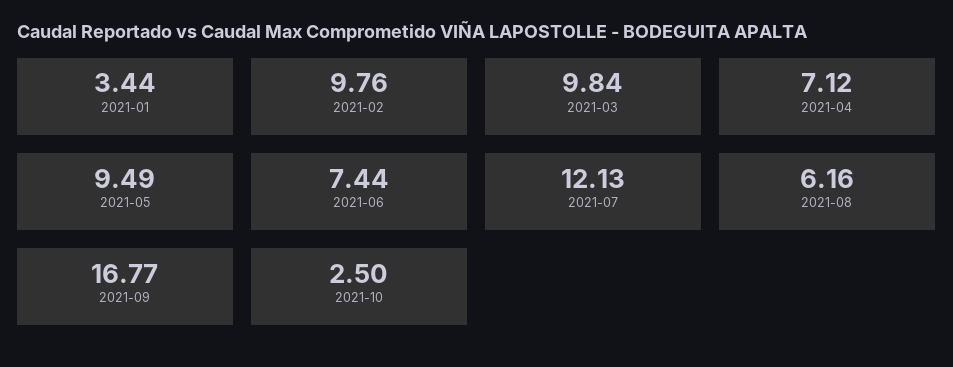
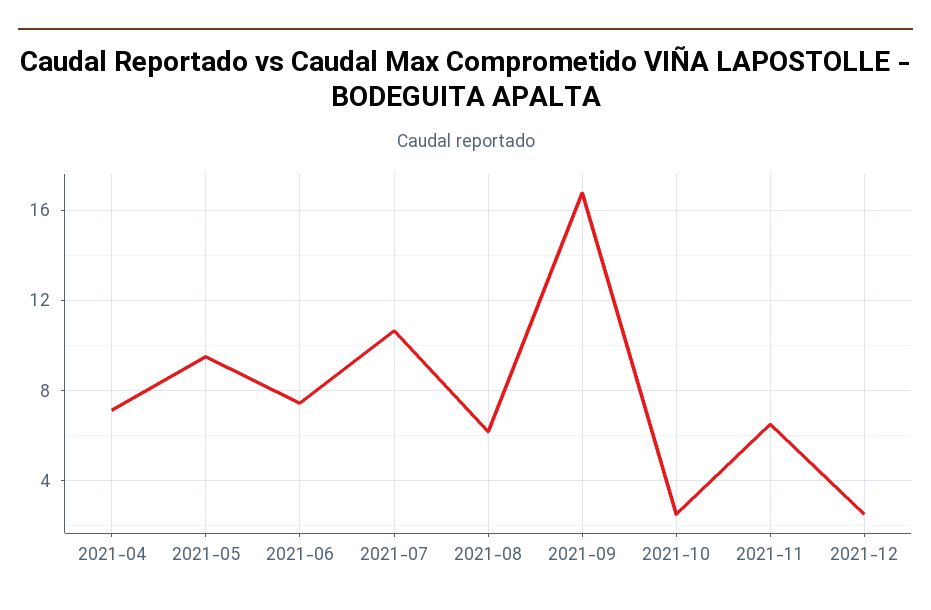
2021-01: 3.44 -> none
2021-02: 9.76 -> none
2021-03: 9.84 -> none
2021-07: 12.13 -> 10.5
2021-11: none -> 6.5
2021-12: none -> 2.5

